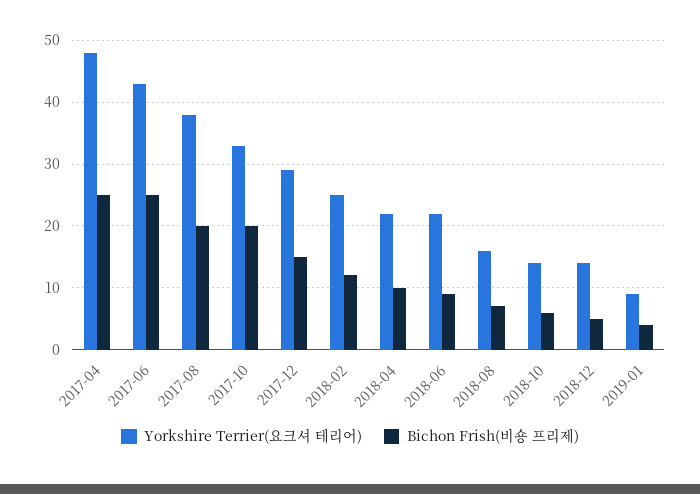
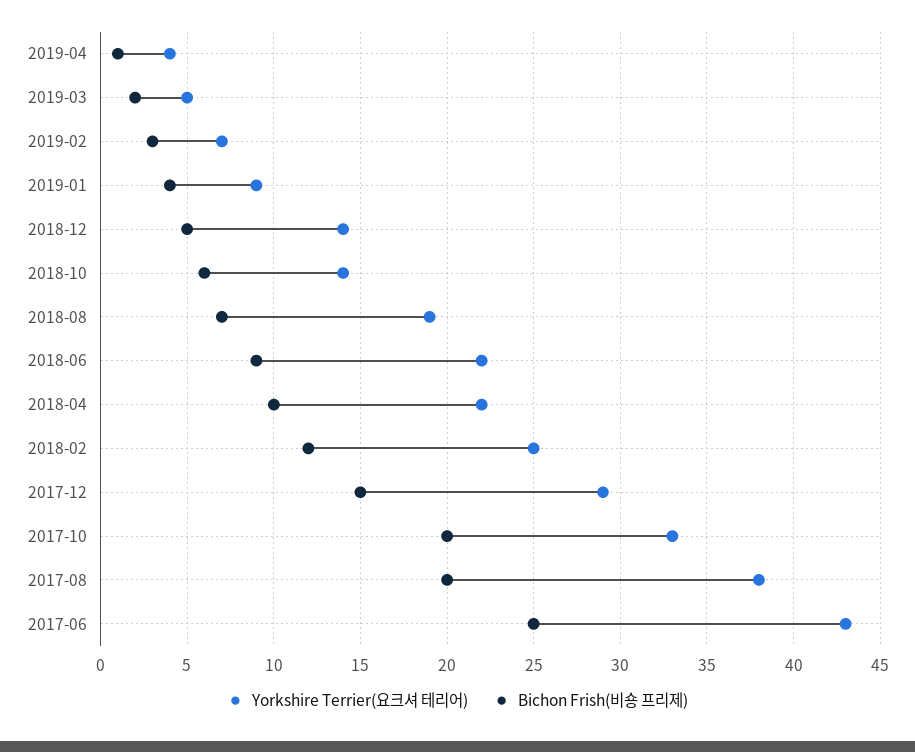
Yorkshire Terrier(요크셔 테리어), 2017-04: 48 -> none
Bichon Frish(비숑 프리제), 2017-04: 25 -> none
Yorkshire Terrier(요크셔 테리어), 2018-08: 16 -> 19
Yorkshire Terrier(요크셔 테리어), 2019-04: none -> 4
Bichon Frish(비숑 프리제), 2019-04: none -> 1
Yorkshire Terrier(요크셔 테리어), 2019-03: none -> 5
Bichon Frish(비숑 프리제), 2019-03: none -> 2
Yorkshire Terrier(요크셔 테리어), 2019-02: none -> 7
Bichon Frish(비숑 프리제), 2019-02: none -> 3

